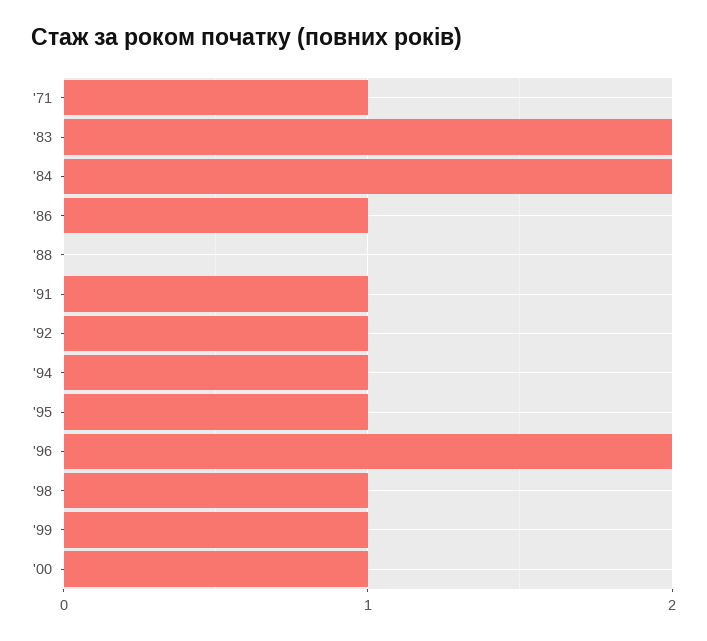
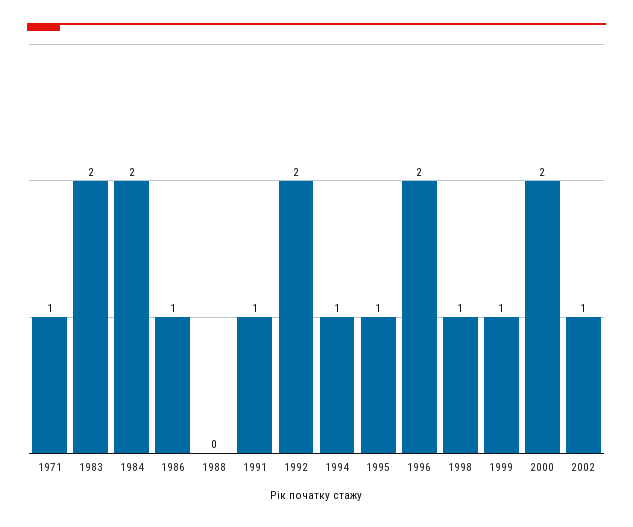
'92: 1 -> 2
'00: 1 -> 2
2002: none -> 1

